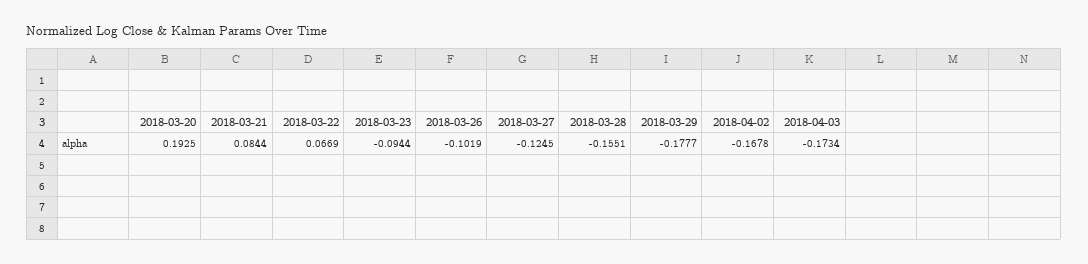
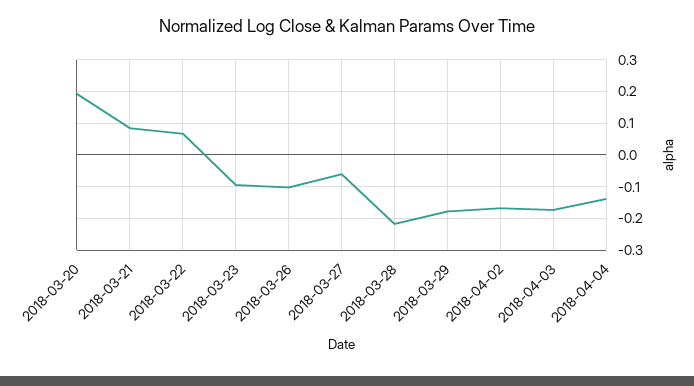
2018-03-27: -0.1245 -> -0.06
2018-03-28: -0.1551 -> -0.22
2018-04-04: none -> -0.14

